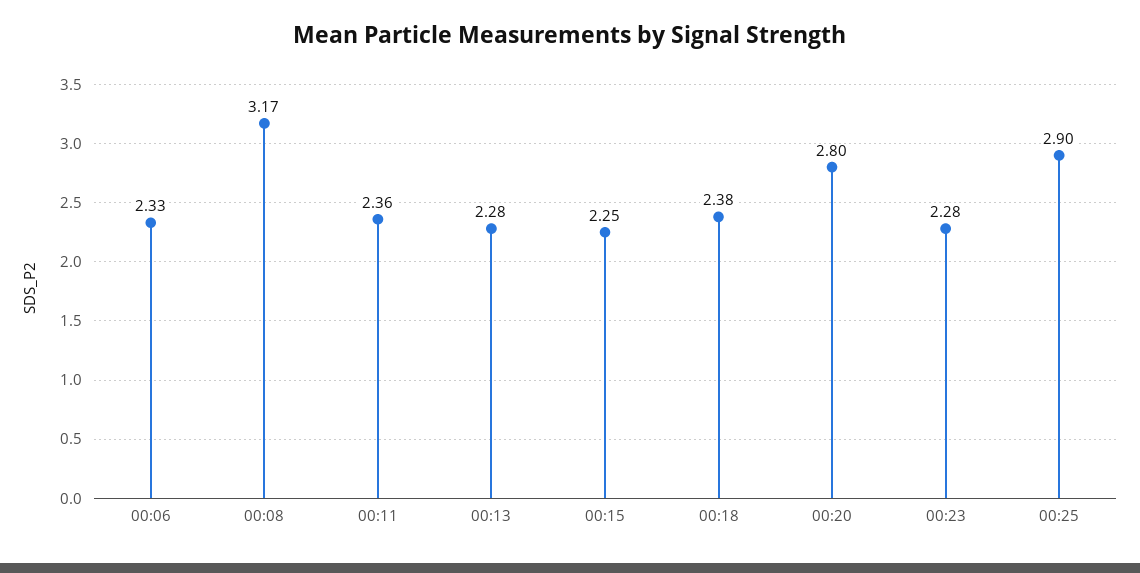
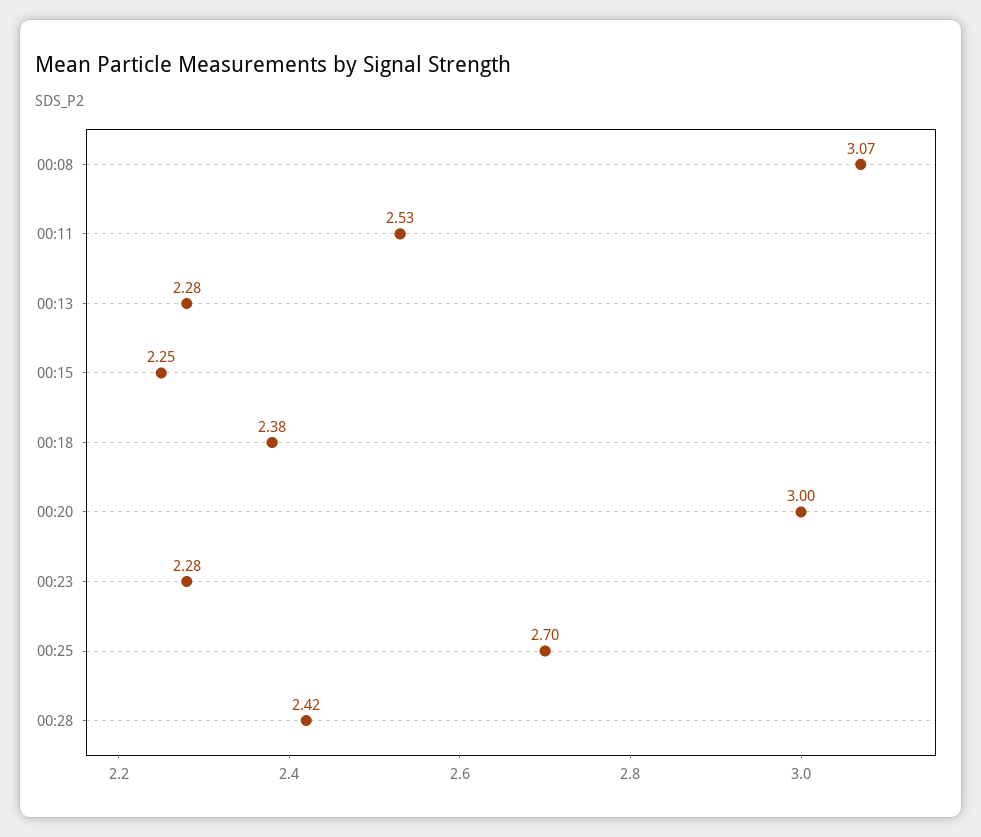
00:06: 2.33 -> none
00:08: 3.17 -> 3.07
00:11: 2.36 -> 2.53
00:20: 2.8 -> 3
00:25: 2.9 -> 2.7
00:28: none -> 2.42

